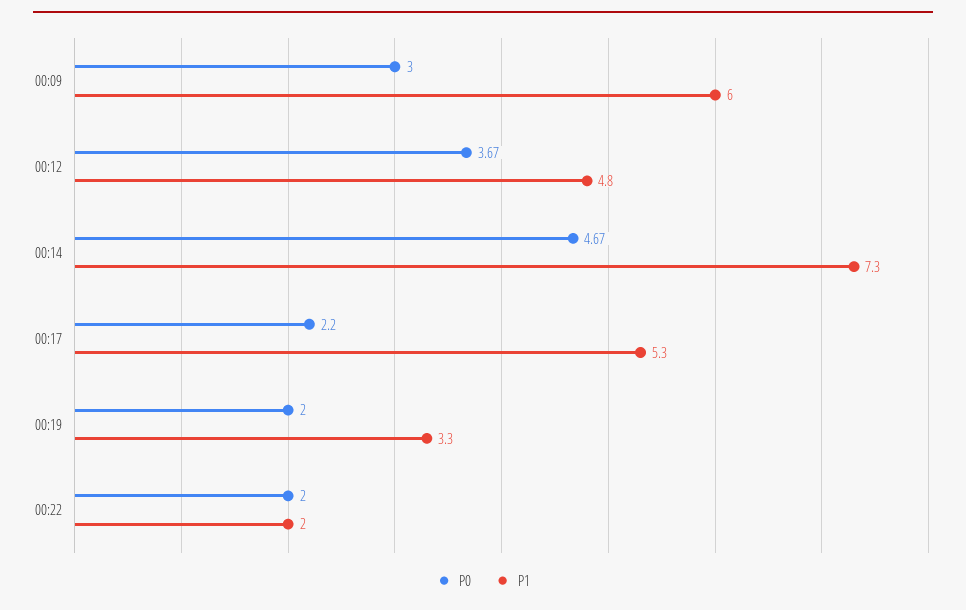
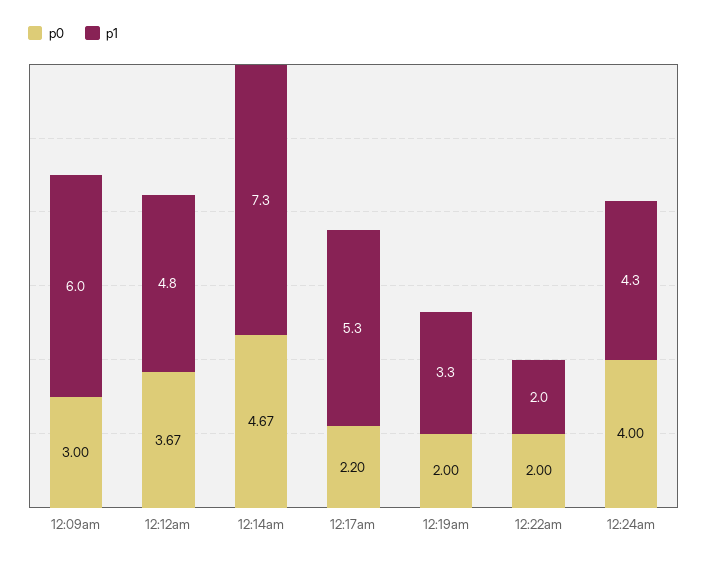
P0, 12:24am: none -> 4
P1, 12:24am: none -> 4.3

